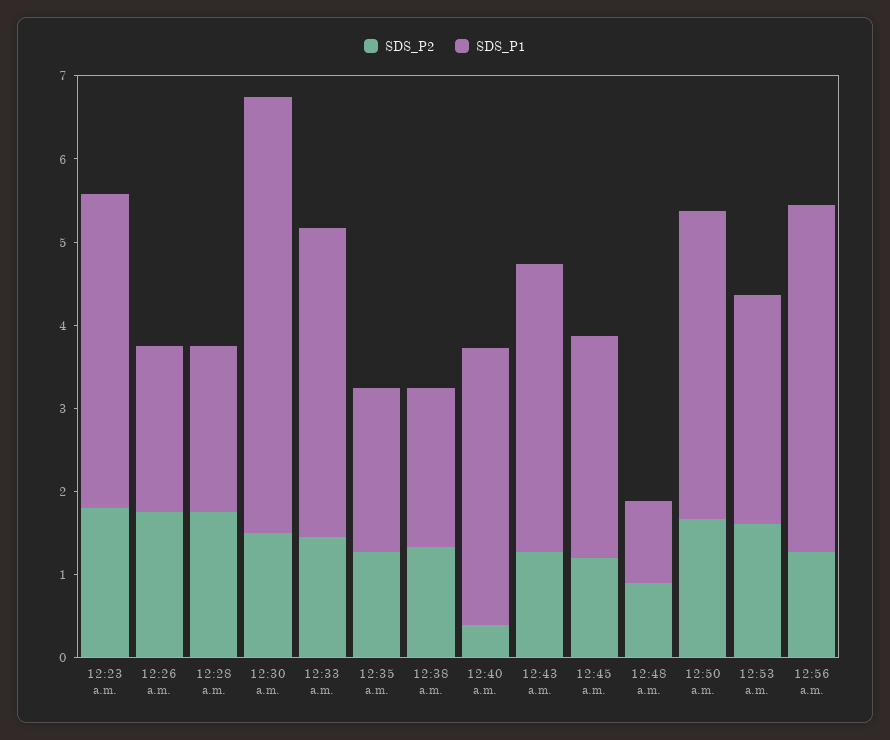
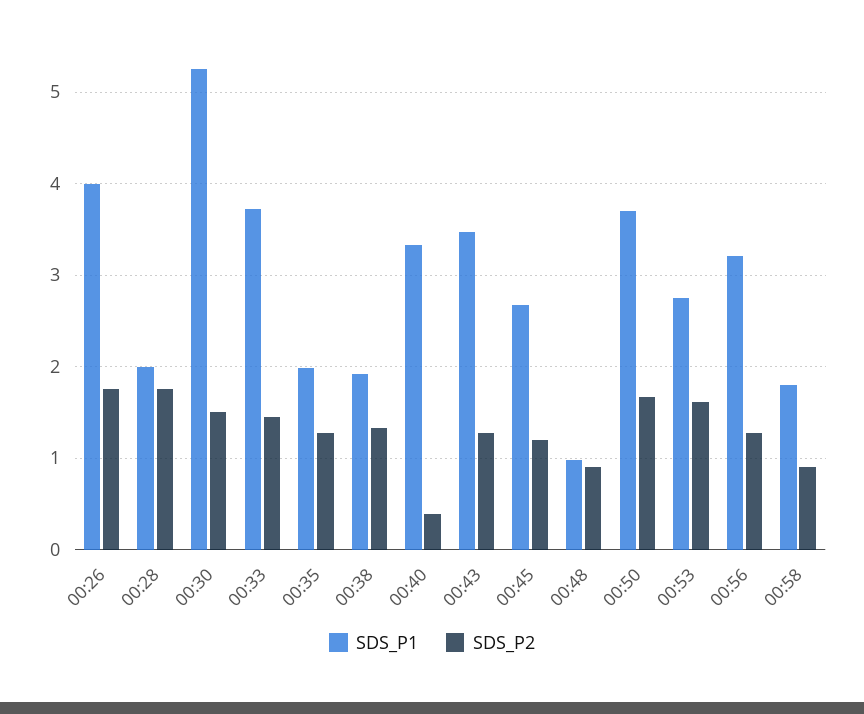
SDS_P2, 12:23 a.m.: 1.8 -> none
SDS_P1, 12:23 a.m.: 3.8 -> none
SDS_P1, 12:26 a.m.: 2 -> 4
SDS_P1, 12:56 a.m.: 4.2 -> 3.2
SDS_P1, 00:58: none -> 1.8
SDS_P2, 00:58: none -> 0.9

